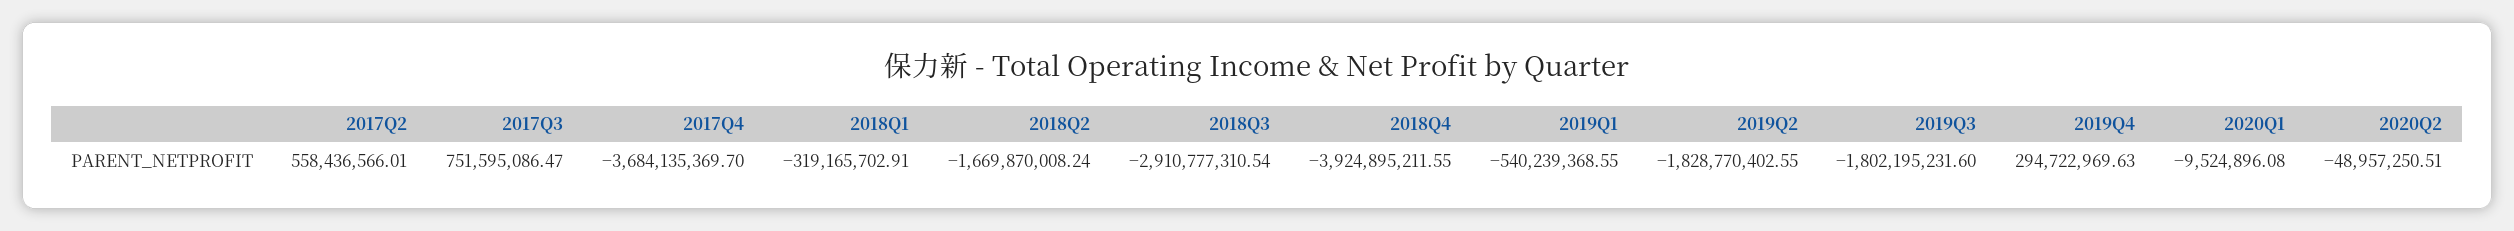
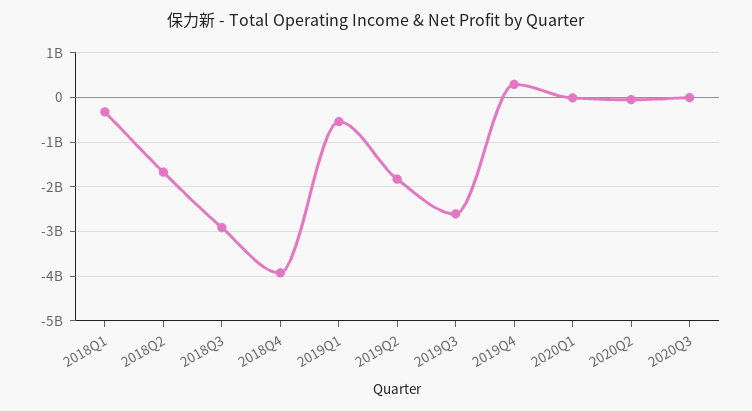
2017Q2: 558436566.01 -> none
2017Q3: 751595086.47 -> none
2017Q4: -3684135369.7 -> none
2019Q3: -1802195231.6 -> -2600000000
2020Q3: none -> 0

